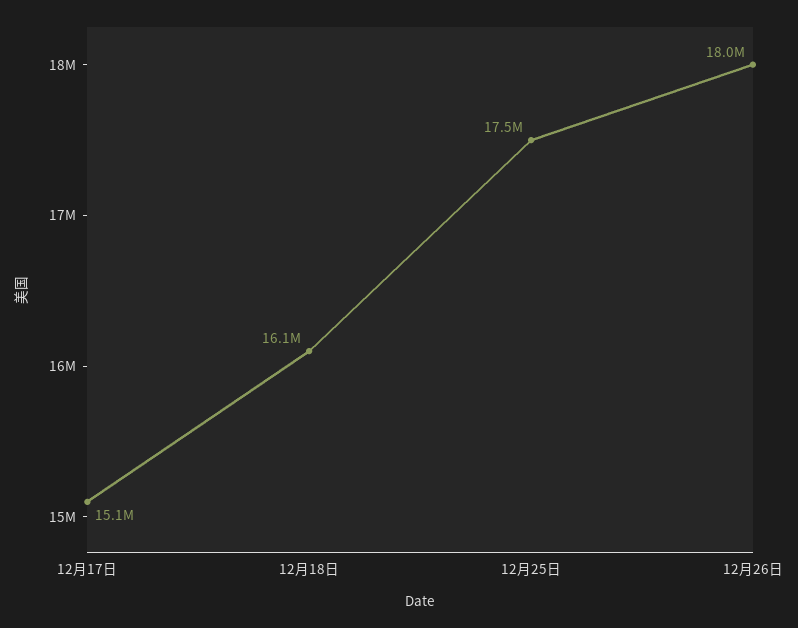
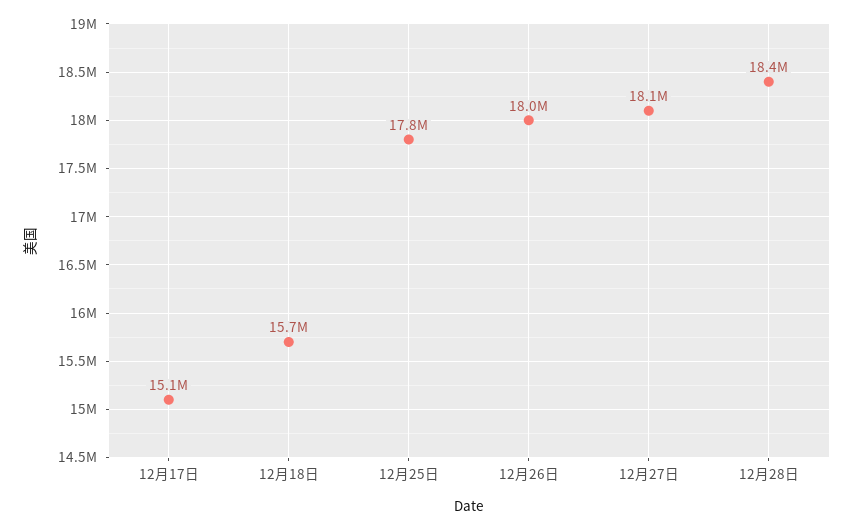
12月18日: 16100000 -> 15700000
12月25日: 17500000 -> 17800000
12月27日: none -> 18100000
12月28日: none -> 18400000

